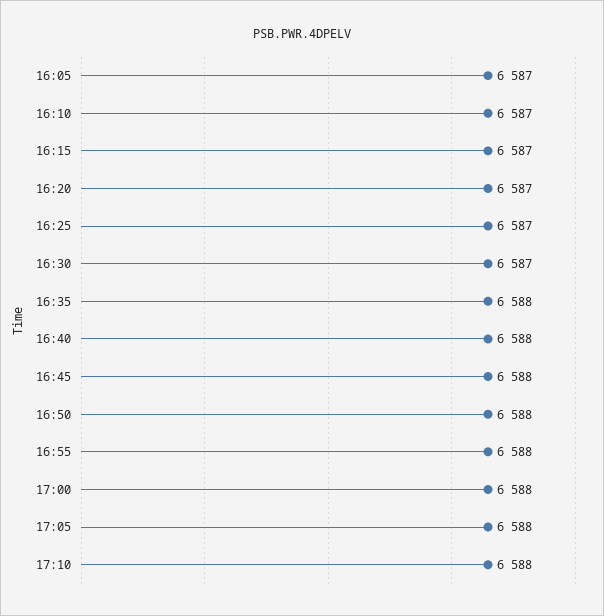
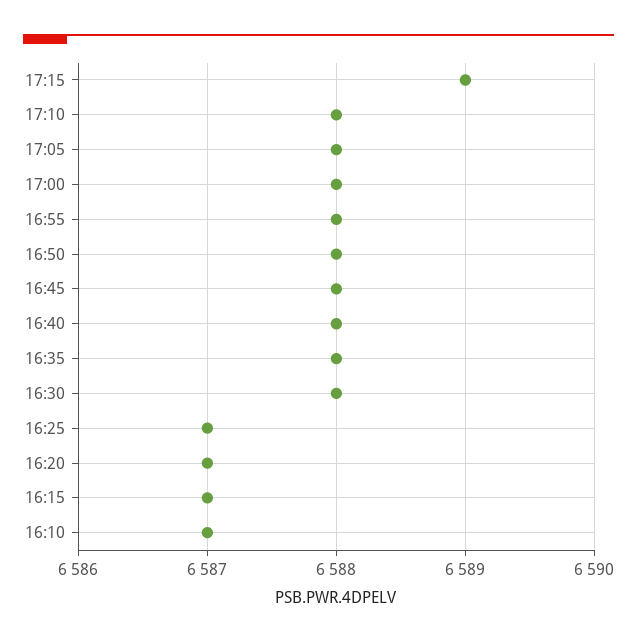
16:05: 6587 -> none
16:30: 6587 -> 6588
17:15: none -> 6589

